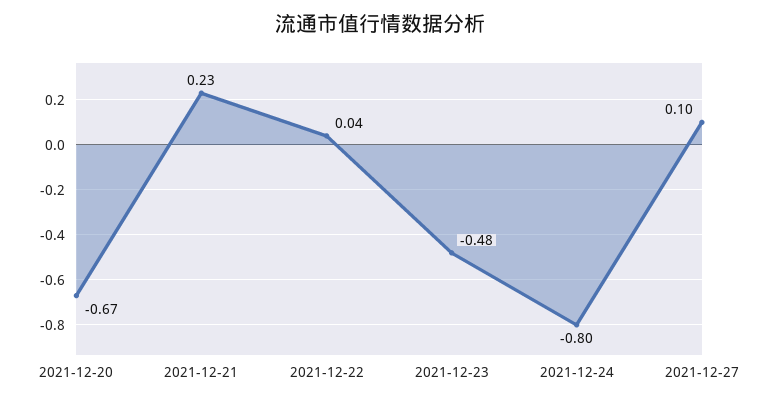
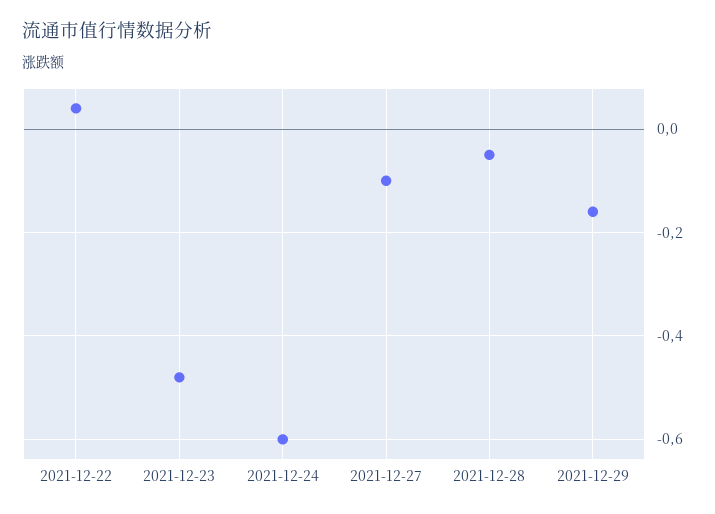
2021-12-20: -0.67 -> none
2021-12-21: 0.23 -> none
2021-12-24: -0.8 -> -0.6
2021-12-27: 0.1 -> -0.1
2021-12-28: none -> -0.05
2021-12-29: none -> -0.15

